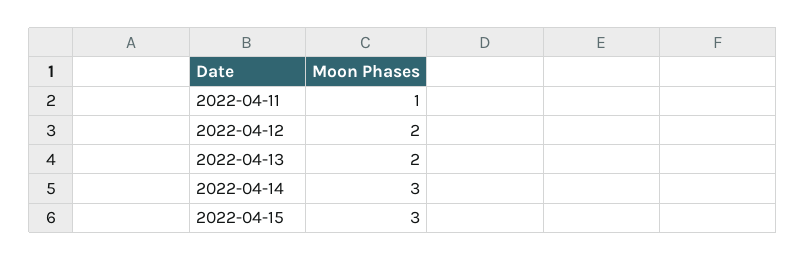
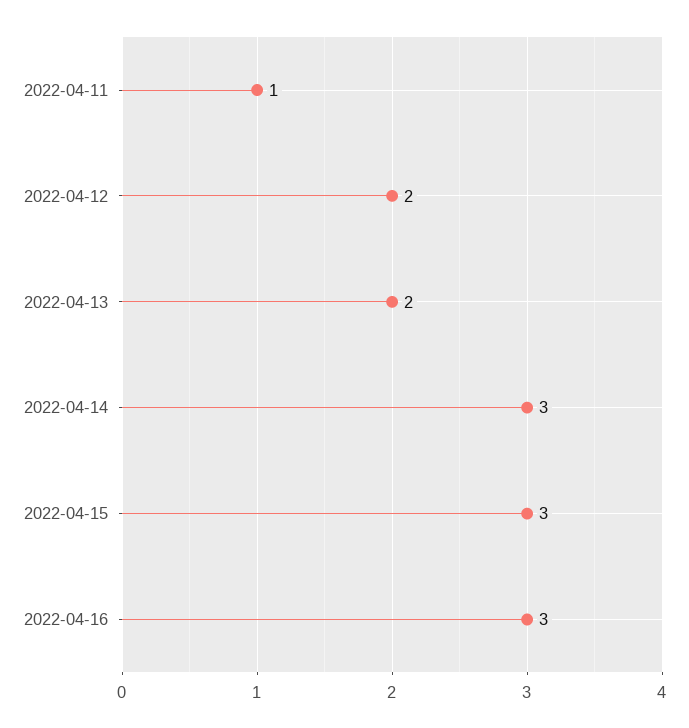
2022-04-16: none -> 3

